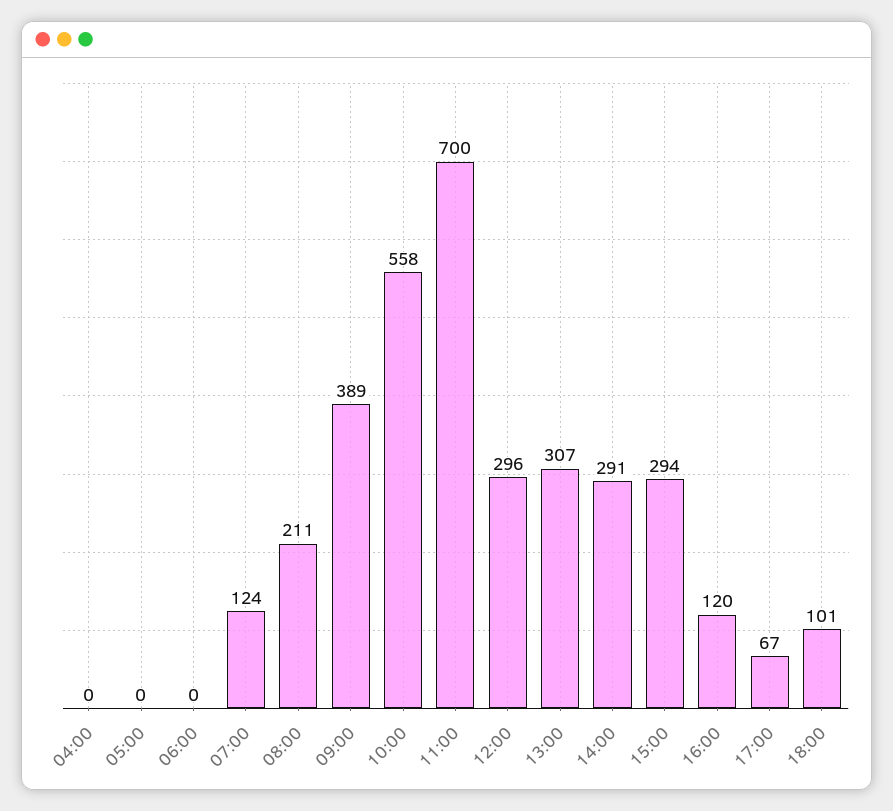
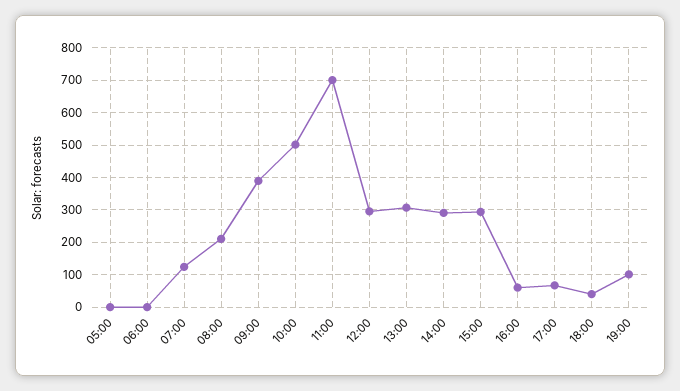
04:00: 0 -> none
10:00: 558 -> 500
16:00: 120 -> 60
18:00: 101 -> 40
19:00: none -> 100

